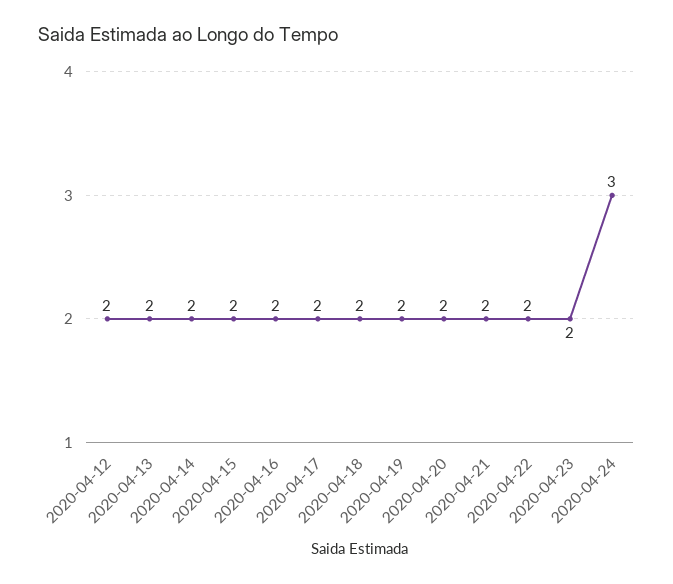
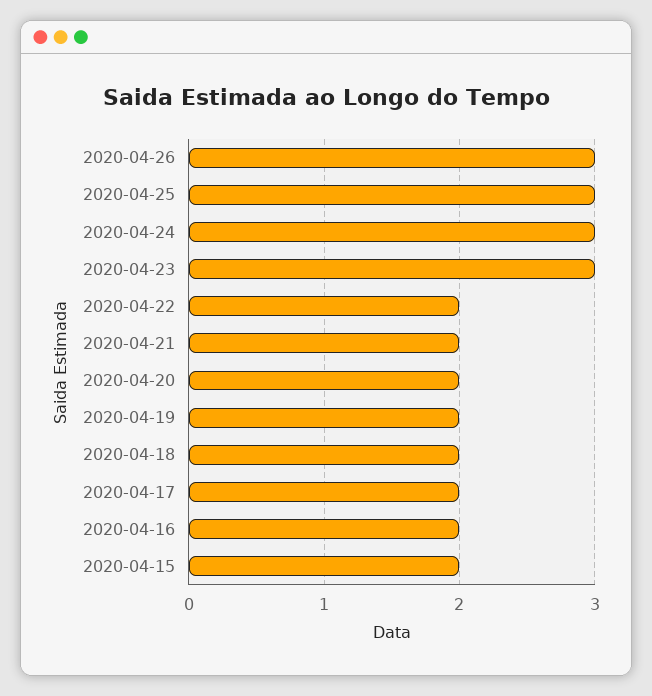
2020-04-12: 2 -> none
2020-04-13: 2 -> none
2020-04-14: 2 -> none
2020-04-23: 2 -> 3
2020-04-26: none -> 3
2020-04-25: none -> 3

